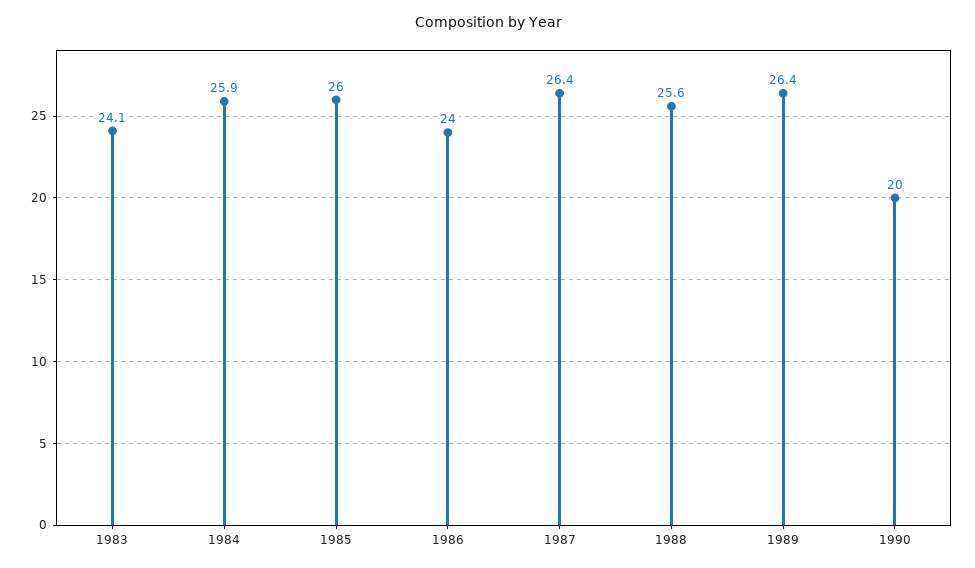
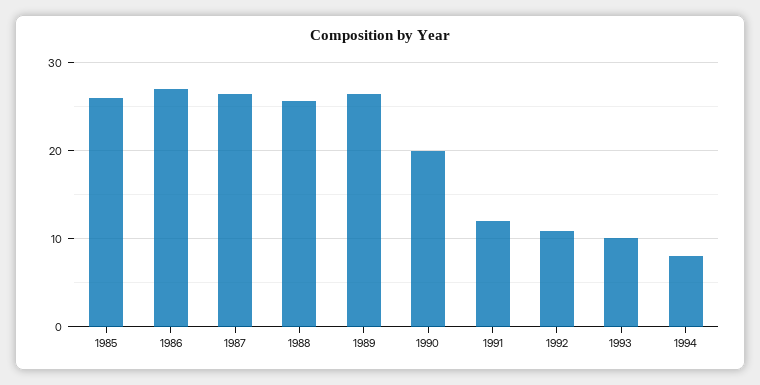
1983: 24.1 -> none
1984: 25.9 -> none
1986: 24 -> 27
1991: none -> 12
1992: none -> 11
1993: none -> 10
1994: none -> 8

